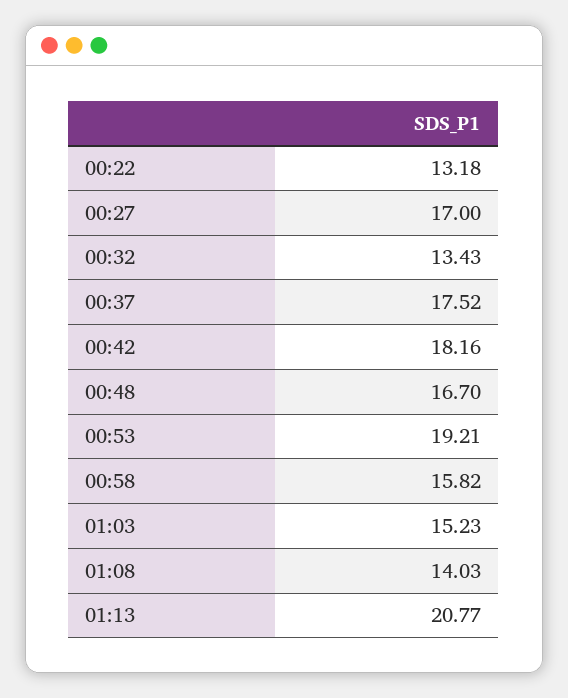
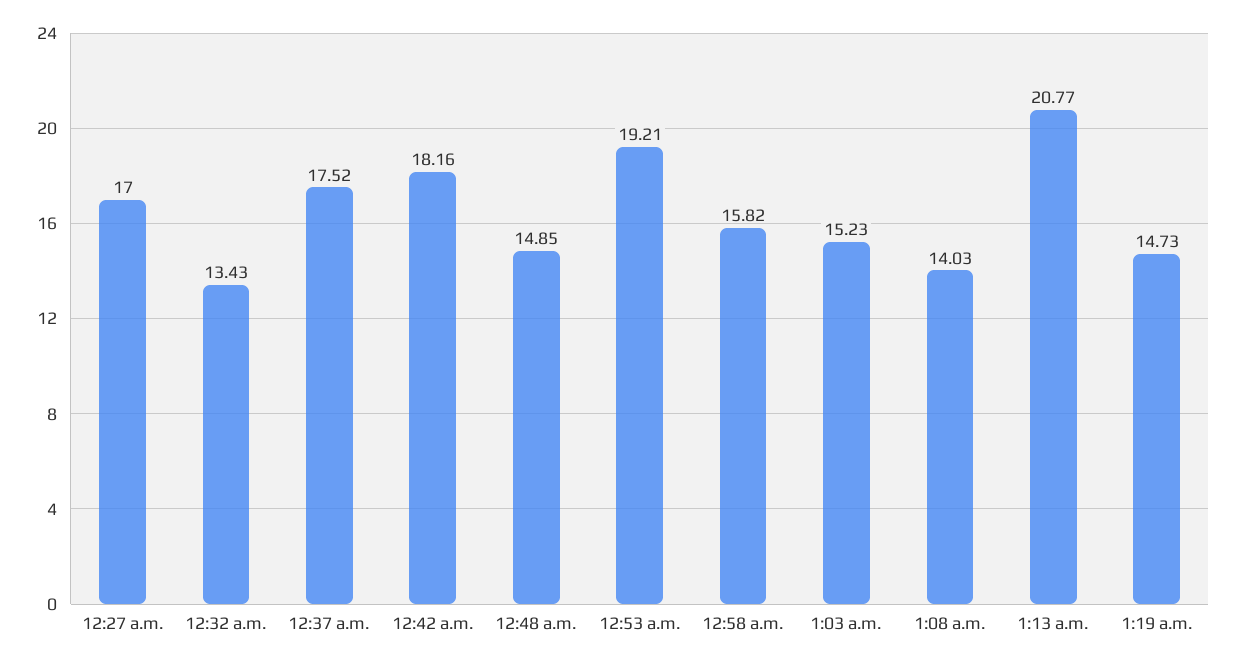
00:22: 13.18 -> none
00:48: 16.7 -> 14.85
1:19 a.m.: none -> 14.73

